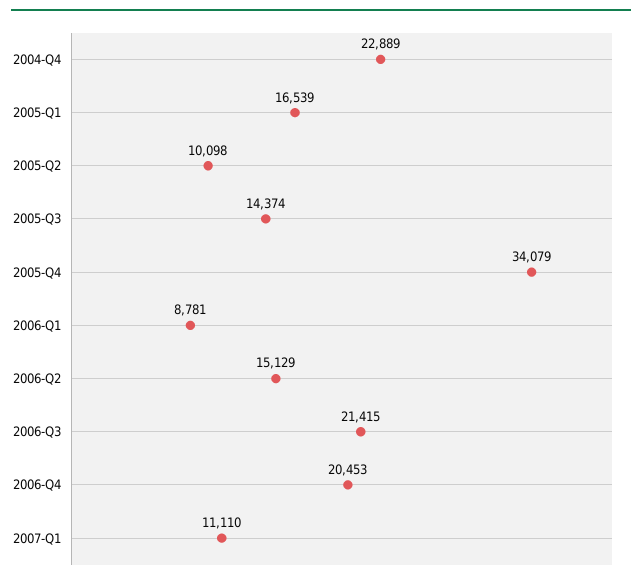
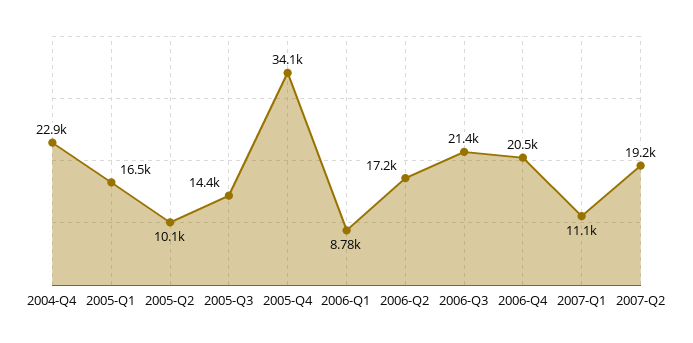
2006-Q2: 15129 -> 17200
2007-Q2: none -> 19200

